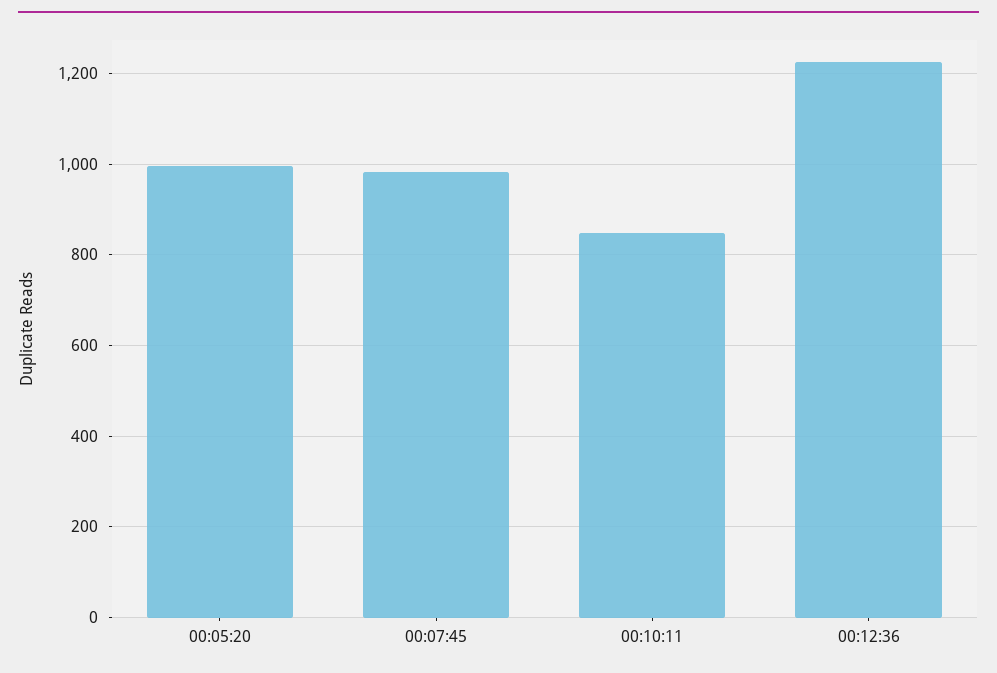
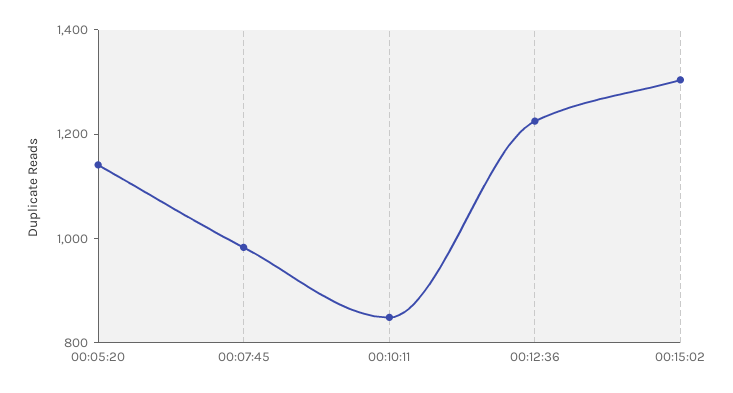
00:05:20: 1000 -> 1150
00:15:02: none -> 1300

